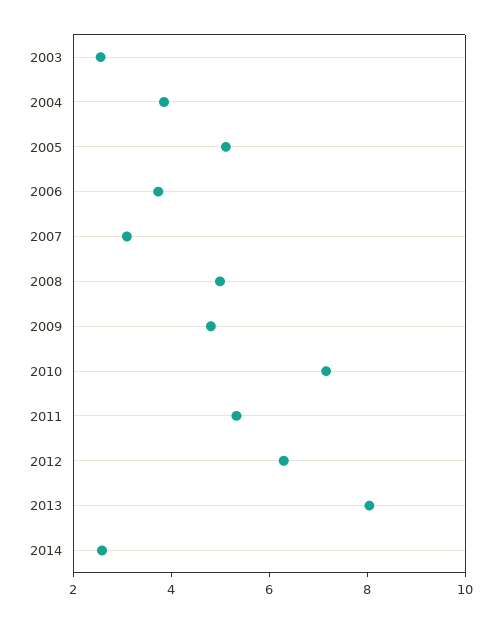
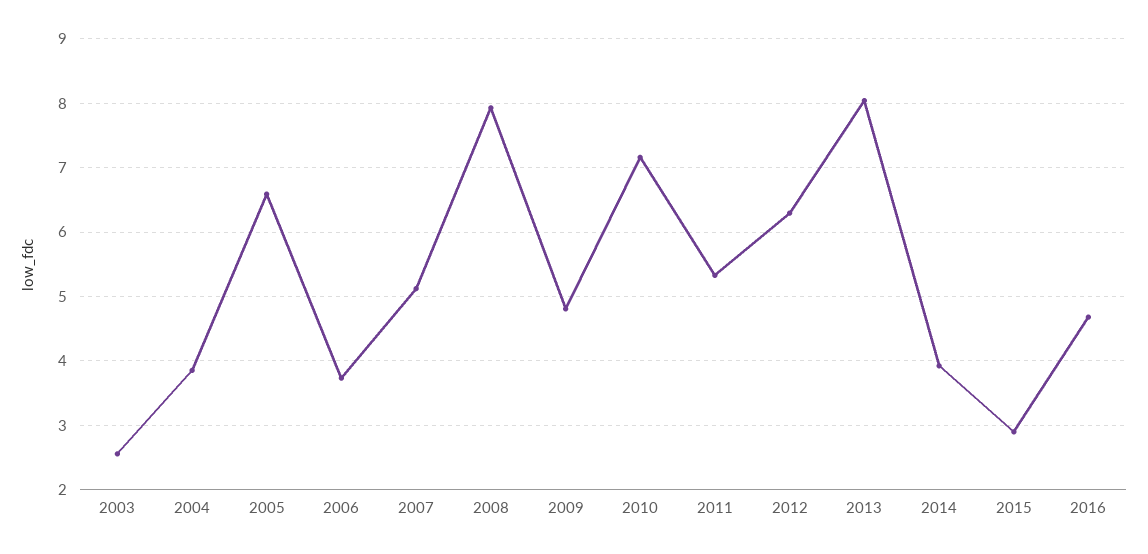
2005: 5 -> 6.6
2007: 3 -> 5.1
2008: 5 -> 7.9
2014: 2.5 -> 3.9
2015: none -> 2.9
2016: none -> 4.7

